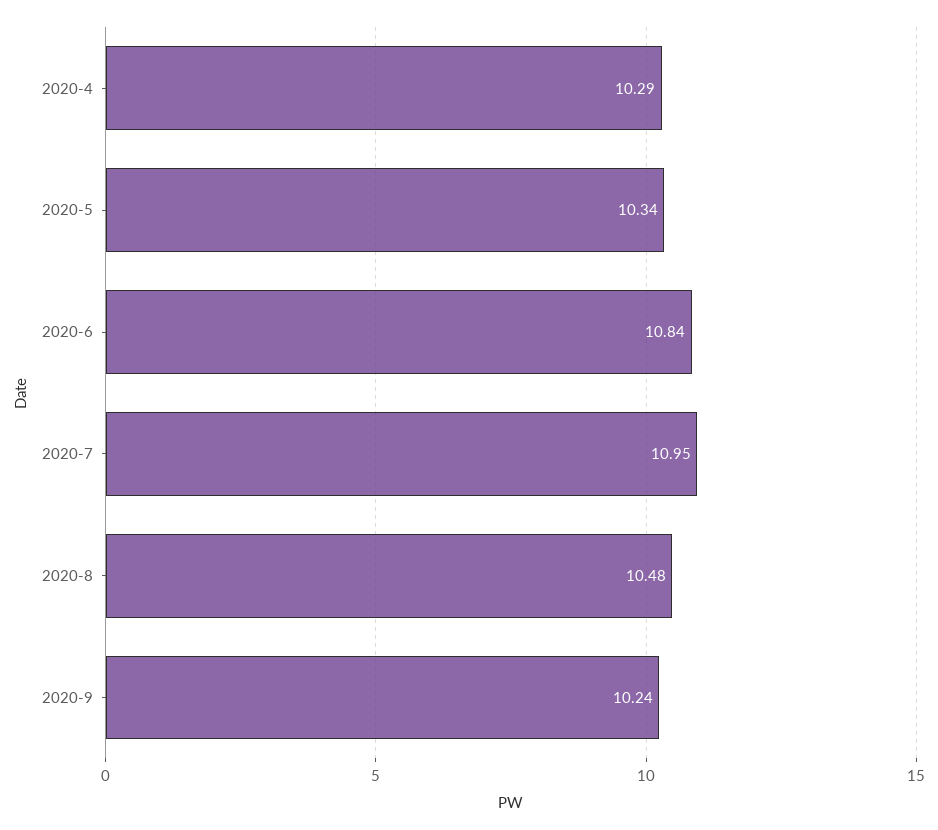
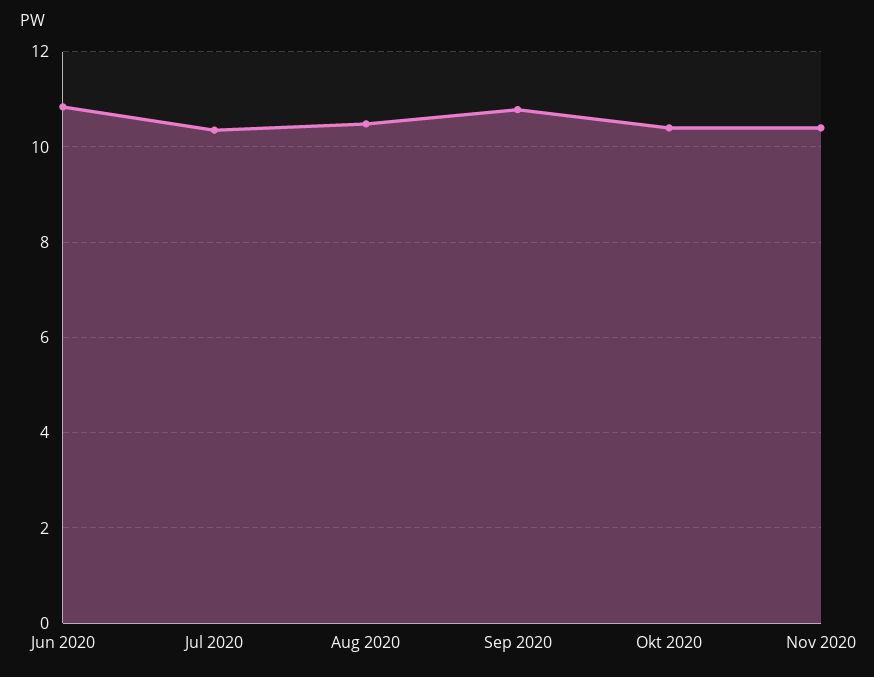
2020-4: 10.29 -> none
2020-5: 10.34 -> none
2020-7: 10.95 -> 10.4
2020-9: 10.24 -> 10.8
Okt 2020: none -> 10.4
Nov 2020: none -> 10.4

